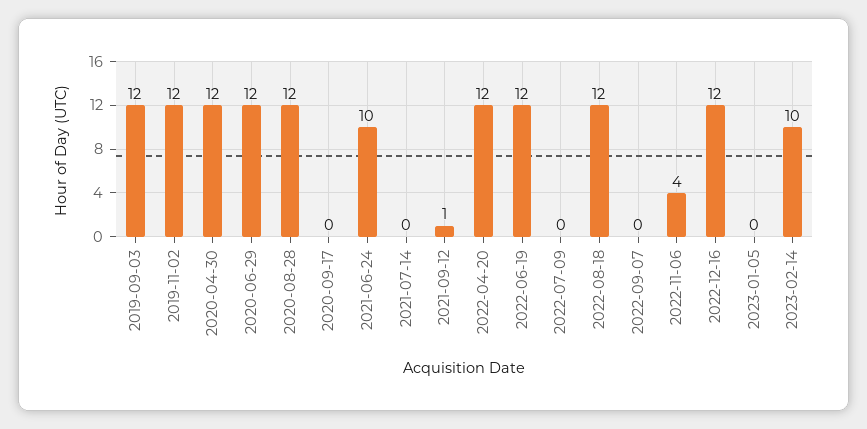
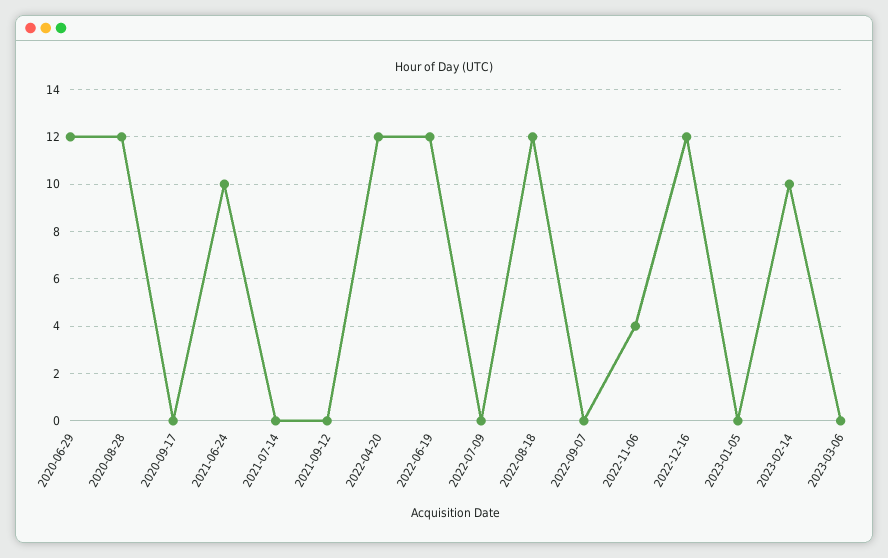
2019-09-03: 12 -> none
2019-11-02: 12 -> none
2020-04-30: 12 -> none
2021-09-12: 1 -> 0
2023-03-06: none -> 0

